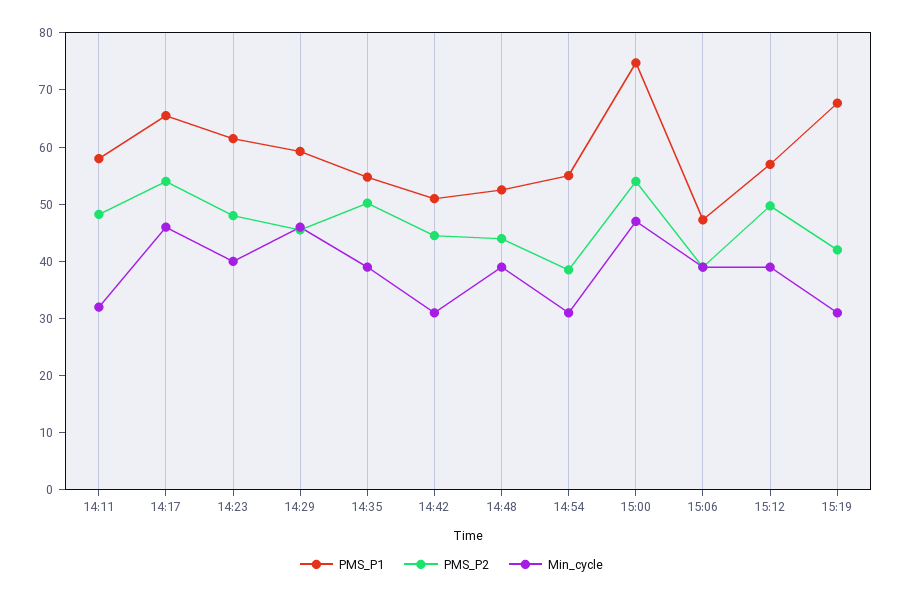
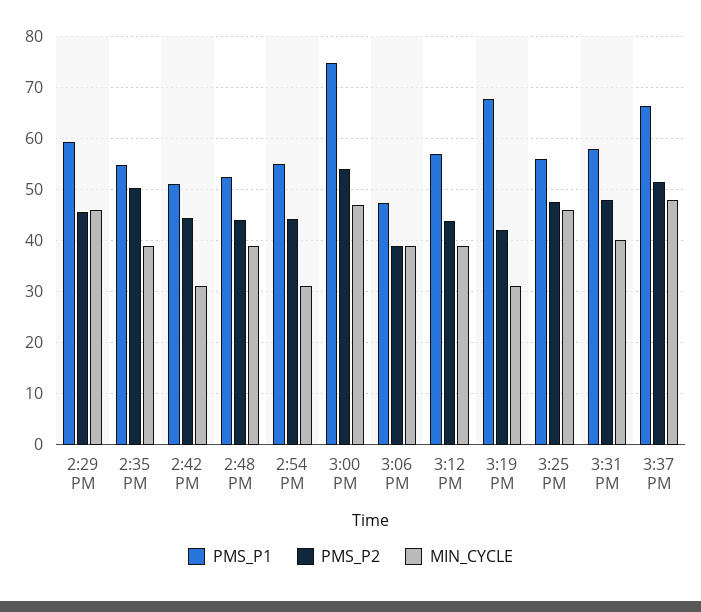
PMS_P1, 14:11: 58 -> none
PMS_P2, 14:11: 48 -> none
Min_cycle, 14:11: 32 -> none
PMS_P1, 14:17: 66 -> none
PMS_P2, 14:17: 54 -> none
Min_cycle, 14:17: 46 -> none
PMS_P1, 14:23: 62 -> none
PMS_P2, 14:23: 48 -> none
Min_cycle, 14:23: 40 -> none
PMS_P2, 14:54: 38 -> 44
PMS_P2, 15:12: 50 -> 44
PMS_P1, 3:25 PM: none -> 56
PMS_P2, 3:25 PM: none -> 48
Min_cycle, 3:25 PM: none -> 46
PMS_P1, 3:31 PM: none -> 58
PMS_P2, 3:31 PM: none -> 48
Min_cycle, 3:31 PM: none -> 40
PMS_P1, 3:37 PM: none -> 66
PMS_P2, 3:37 PM: none -> 52
Min_cycle, 3:37 PM: none -> 48

